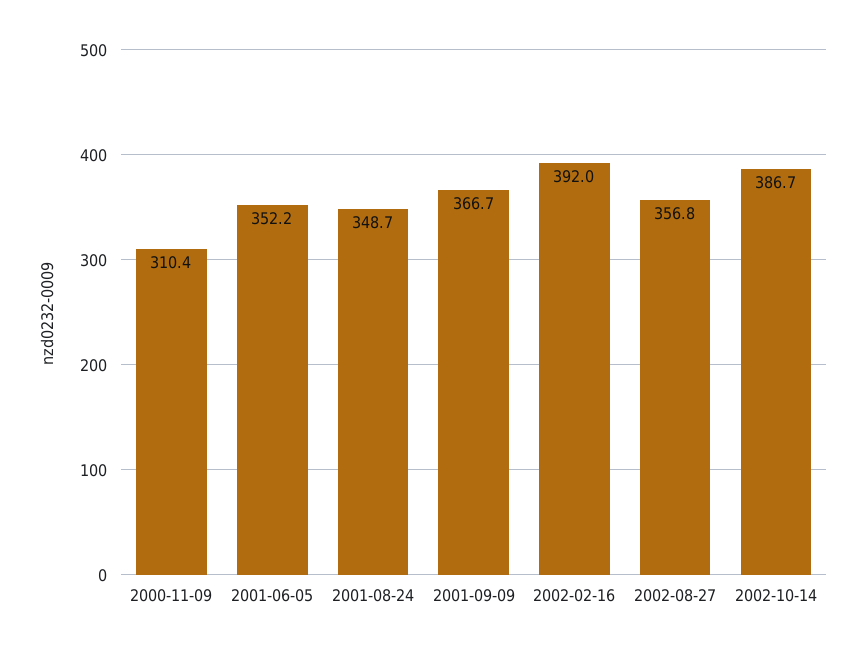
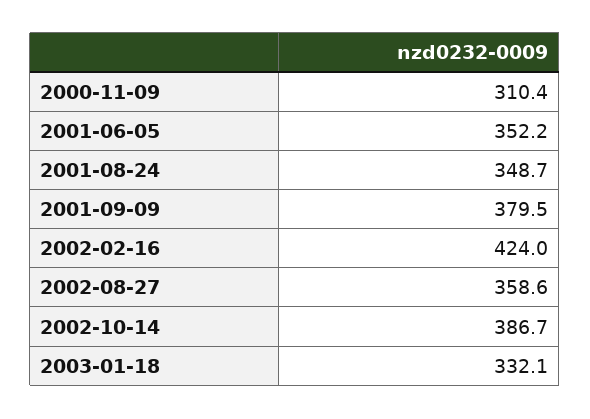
2001-09-09: 366.7 -> 379.5
2002-02-16: 392 -> 424
2002-08-27: 356.8 -> 358.6
2003-01-18: none -> 332.1

